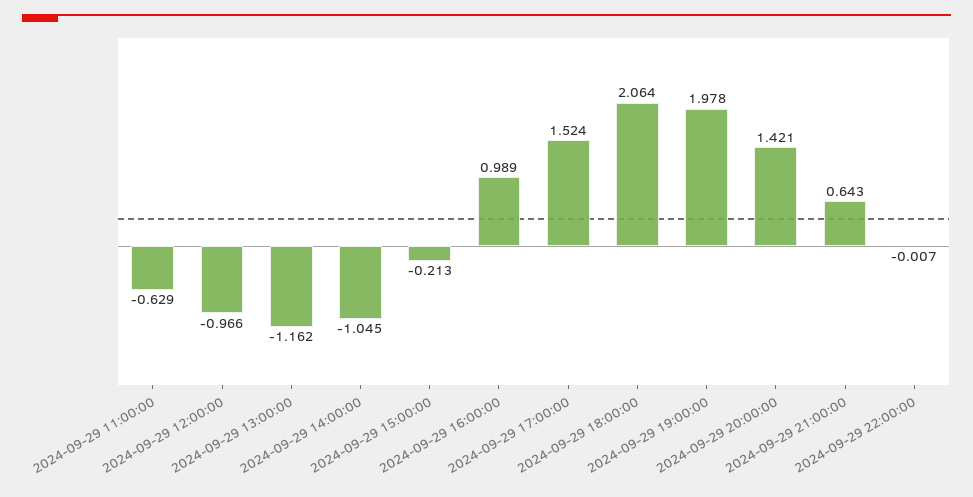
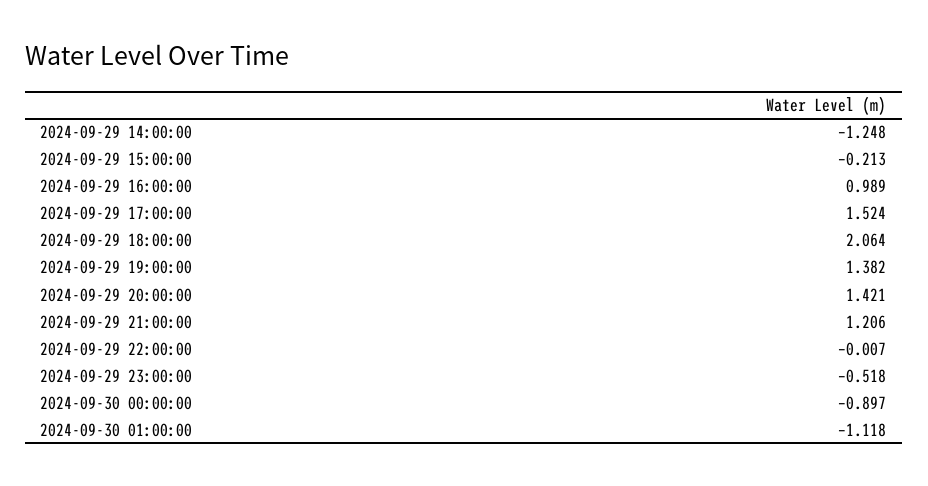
2024-09-29 11:00:00: -0.629 -> none
2024-09-29 12:00:00: -0.966 -> none
2024-09-29 13:00:00: -1.162 -> none
2024-09-29 14:00:00: -1.045 -> -1.248
2024-09-29 19:00:00: 1.978 -> 1.382
2024-09-29 21:00:00: 0.643 -> 1.206
2024-09-29 23:00:00: none -> -0.518
2024-09-30 00:00:00: none -> -0.897
2024-09-30 01:00:00: none -> -1.118

